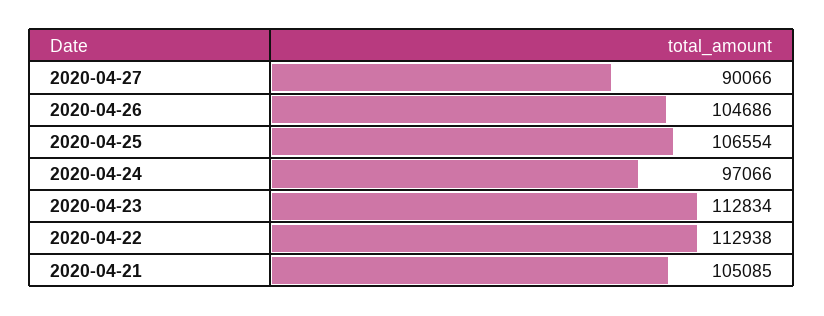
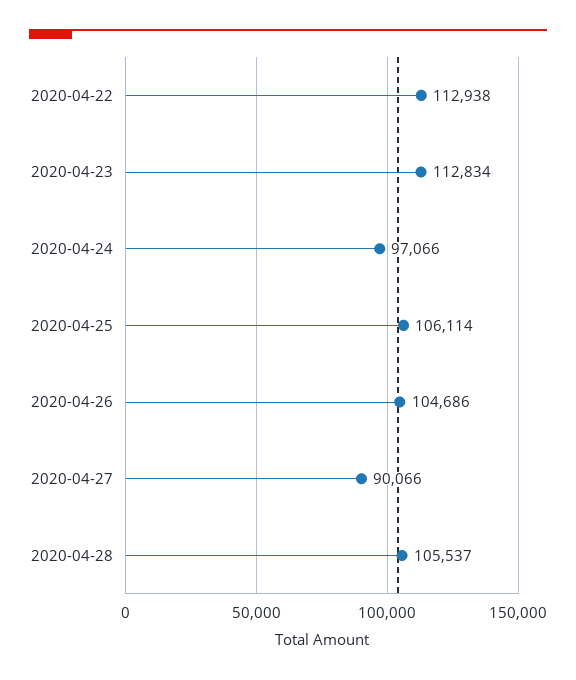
2020-04-25: 106554 -> 106114
2020-04-21: 105085 -> none
2020-04-28: none -> 105537

